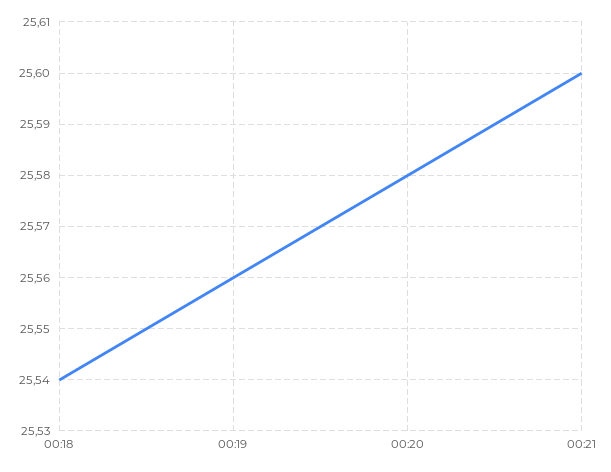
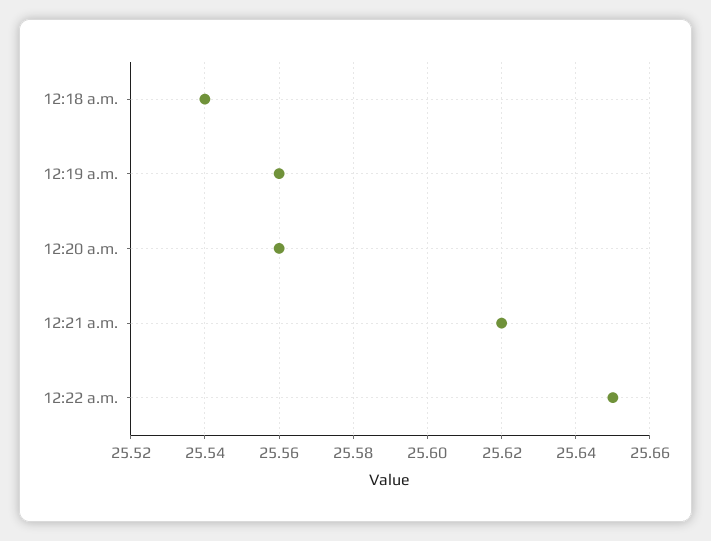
00:20: 25.58 -> 25.56
00:21: 25.6 -> 25.62
12:22 a.m.: none -> 25.65

